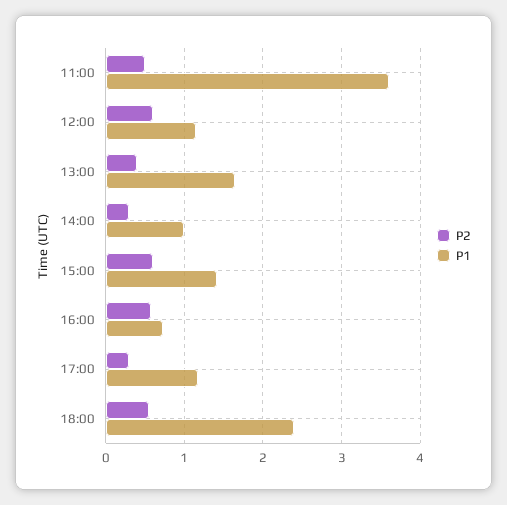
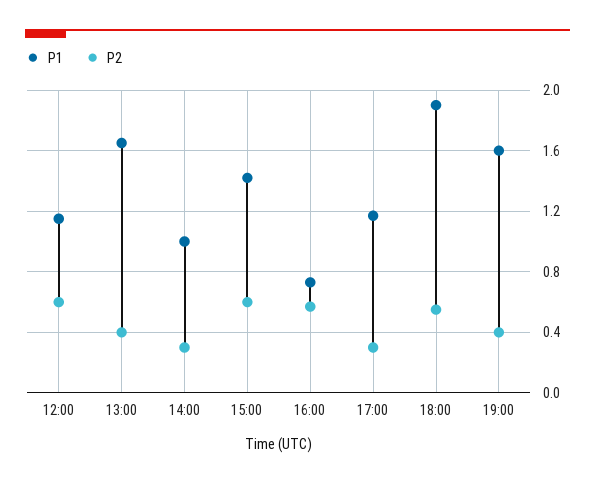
P2, 11:00: 0.5 -> none
P1, 11:00: 3.6 -> none
P1, 18:00: 2.4 -> 1.9
P1, 19:00: none -> 1.6
P2, 19:00: none -> 0.4

